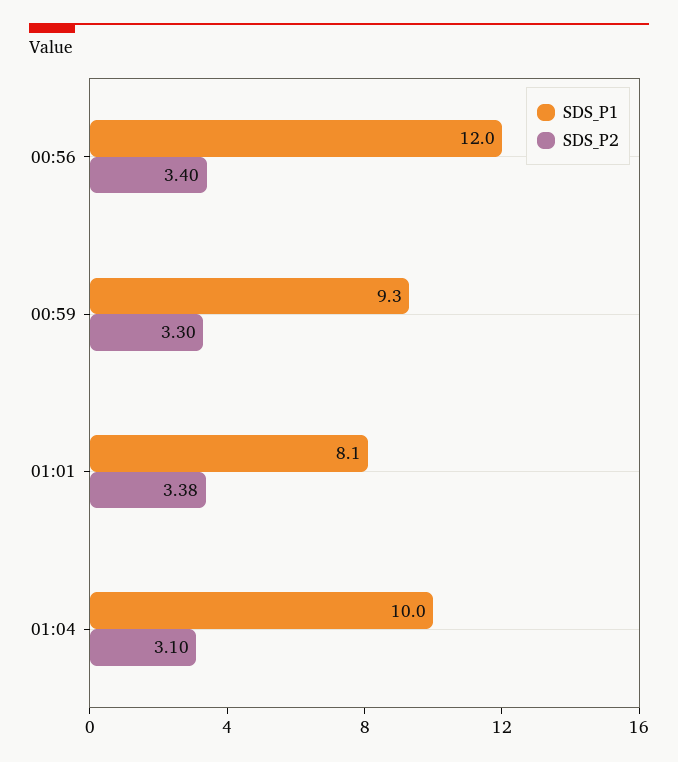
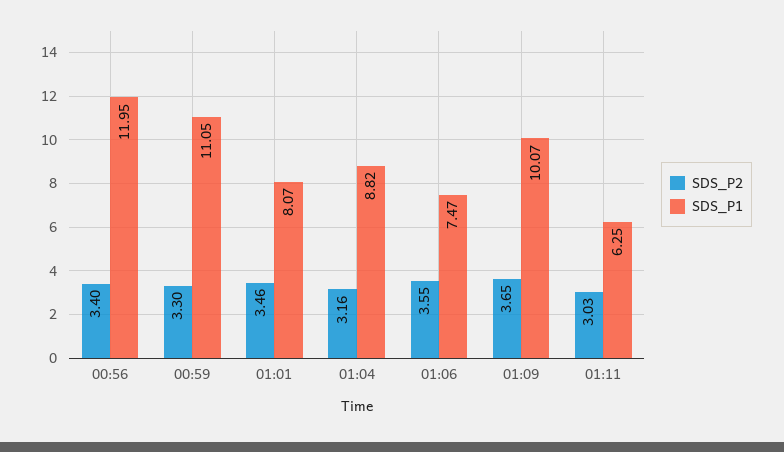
SDS_P1, 00:59: 9.3 -> 11.05
SDS_P2, 01:01: 3.38 -> 3.46
SDS_P1, 01:04: 10 -> 8.82
SDS_P2, 01:04: 3.1 -> 3.16
SDS_P2, 01:06: none -> 3.55
SDS_P1, 01:06: none -> 7.47
SDS_P2, 01:09: none -> 3.65
SDS_P1, 01:09: none -> 10.07
SDS_P2, 01:11: none -> 3.03
SDS_P1, 01:11: none -> 6.25

